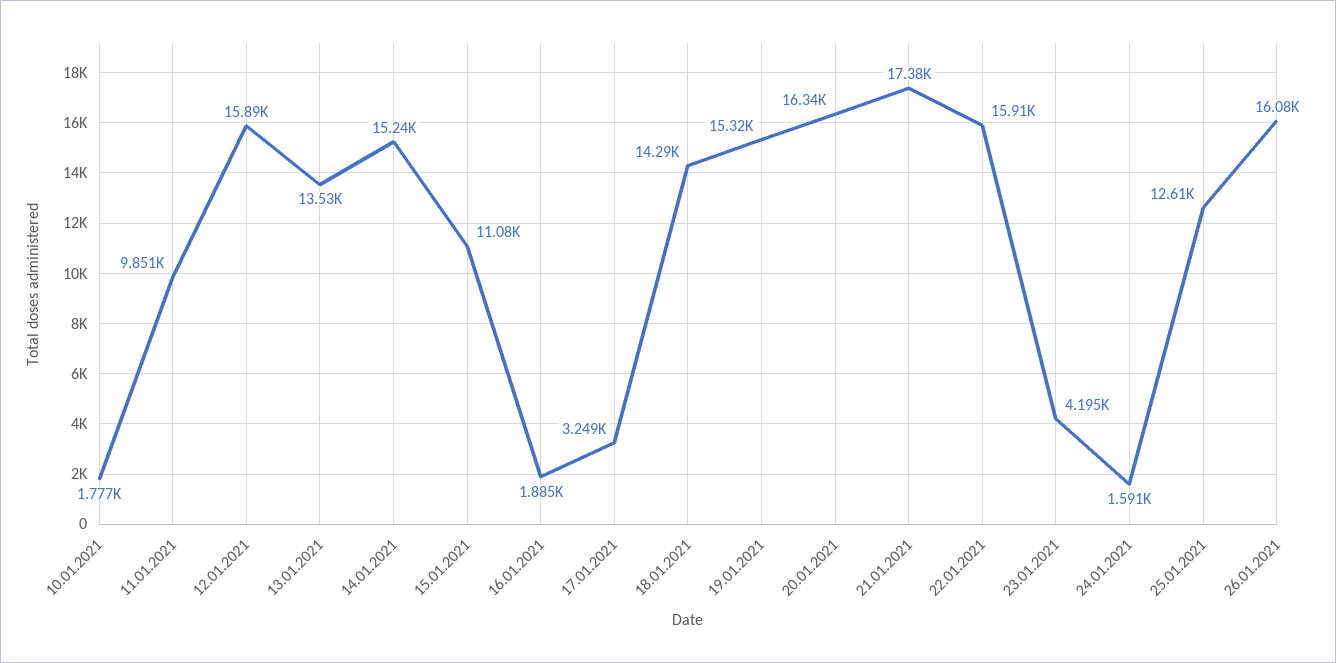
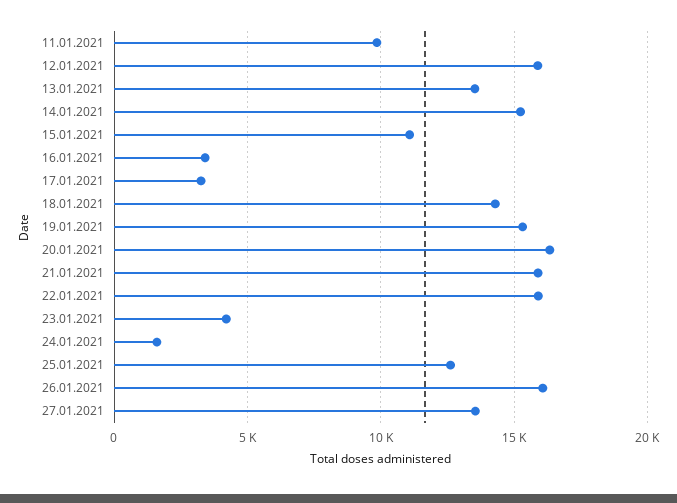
10.01.2021: 1777 -> none
16.01.2021: 1885 -> 3500
21.01.2021: 17380 -> 16000
27.01.2021: none -> 13500

